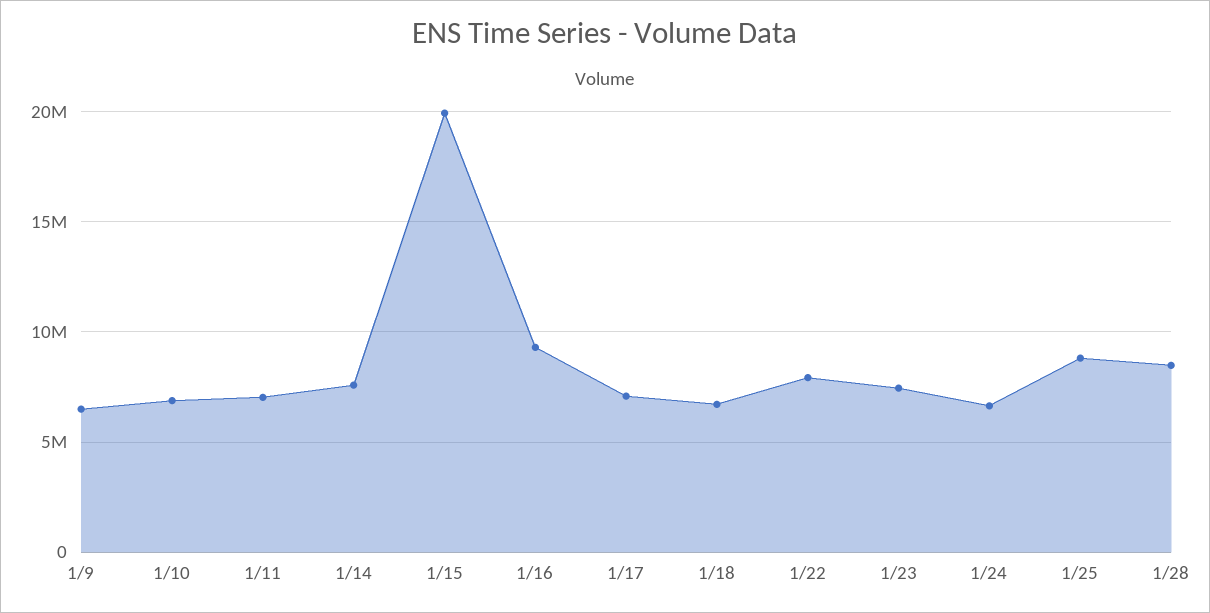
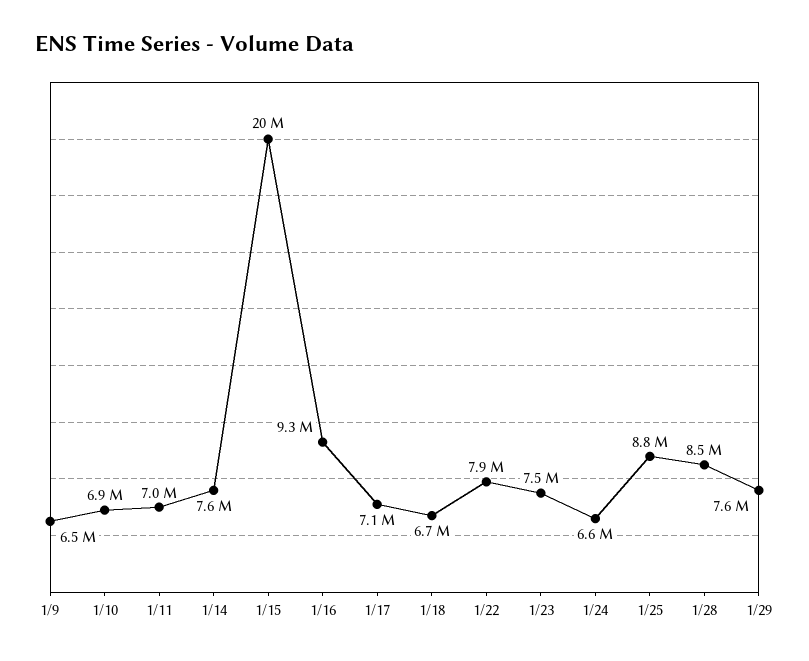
1/29: none -> 7600000

